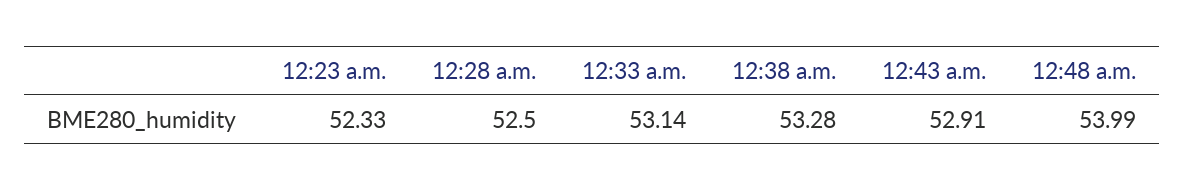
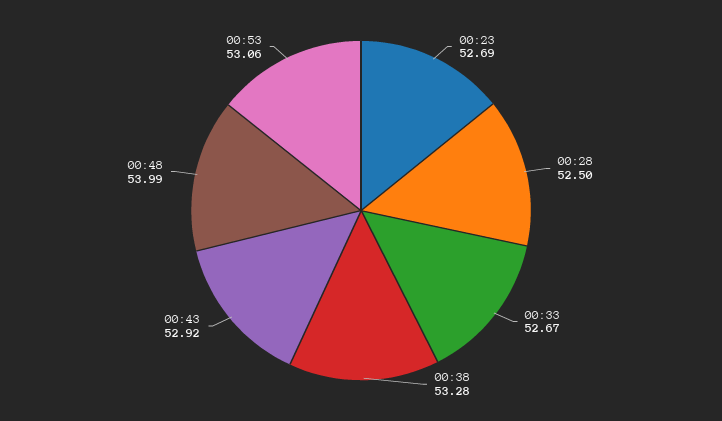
12:23 a.m.: 52.33 -> 52.69
12:33 a.m.: 53.14 -> 52.67
12:43 a.m.: 52.91 -> 52.92
00:53: none -> 53.06

